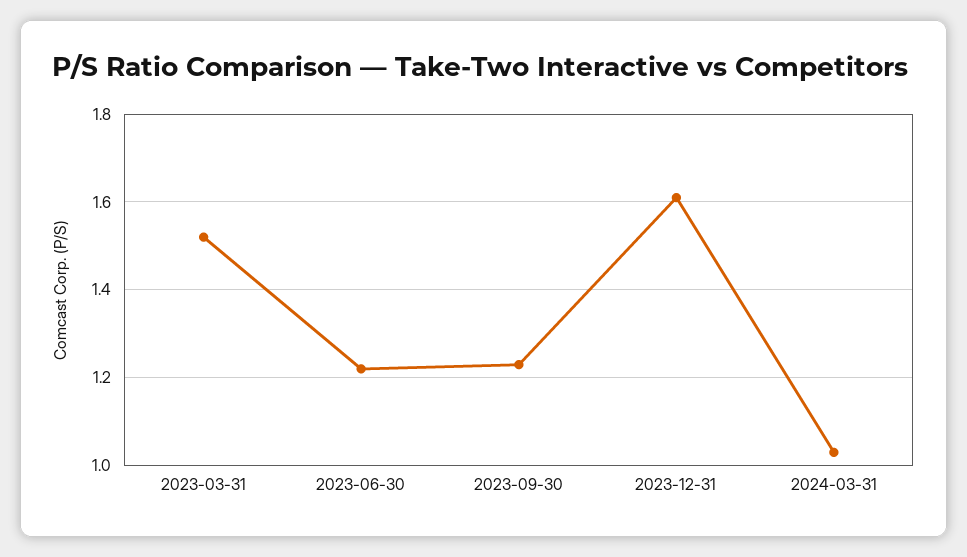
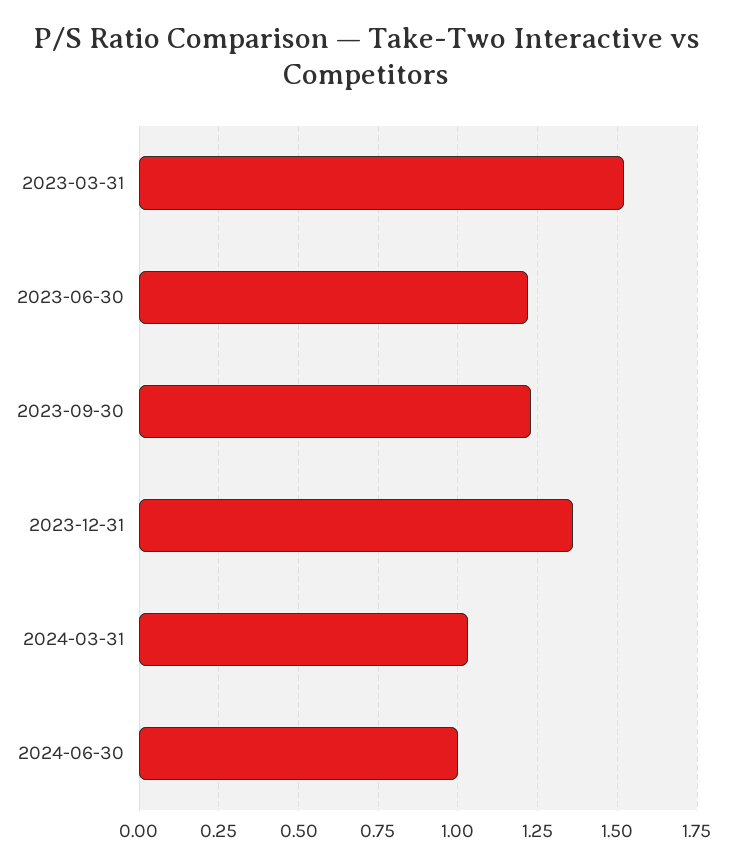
2023-12-31: 1.6 -> 1.35
2024-06-30: none -> 1

